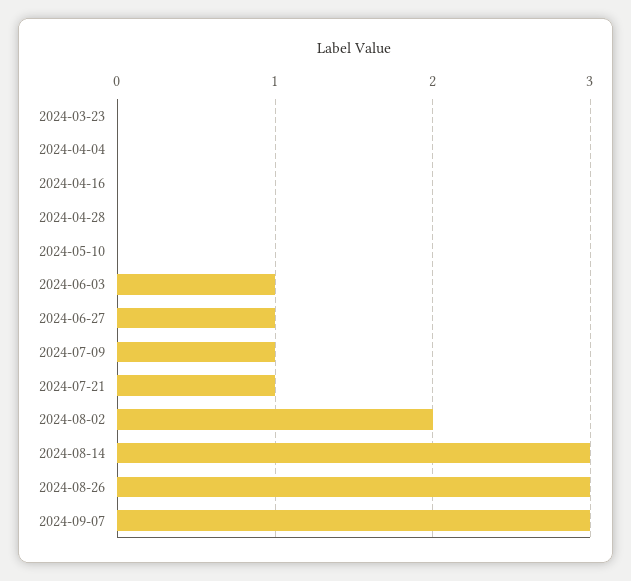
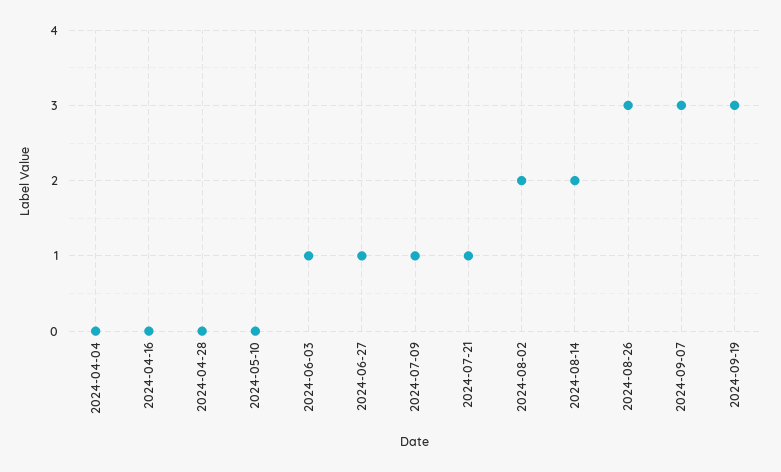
2024-03-23: 0 -> none
2024-08-14: 3 -> 2
2024-09-19: none -> 3

